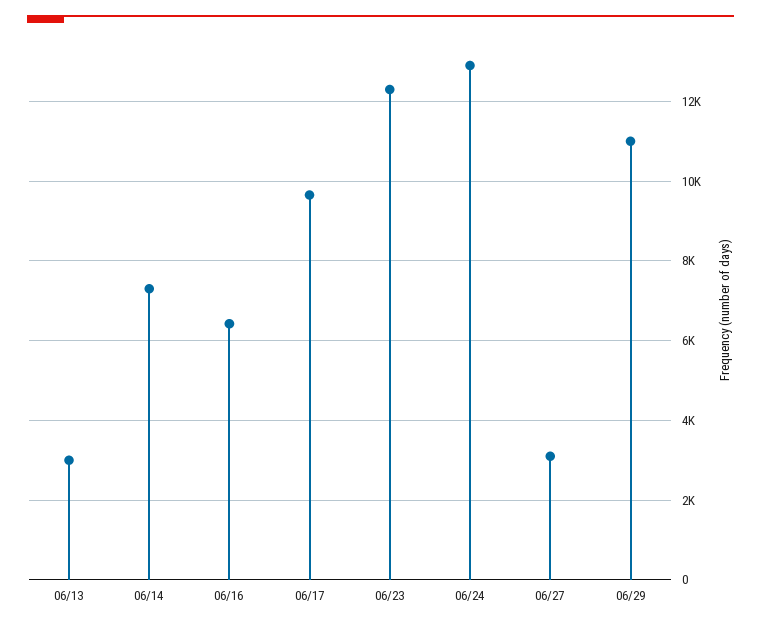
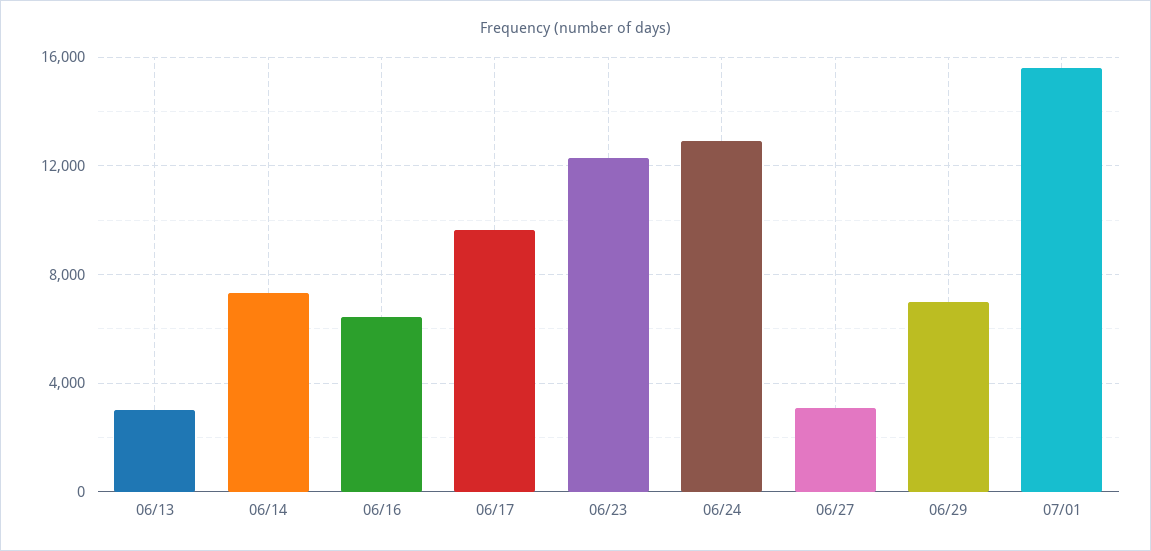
06/29: 11000 -> 7000
07/01: none -> 15500

